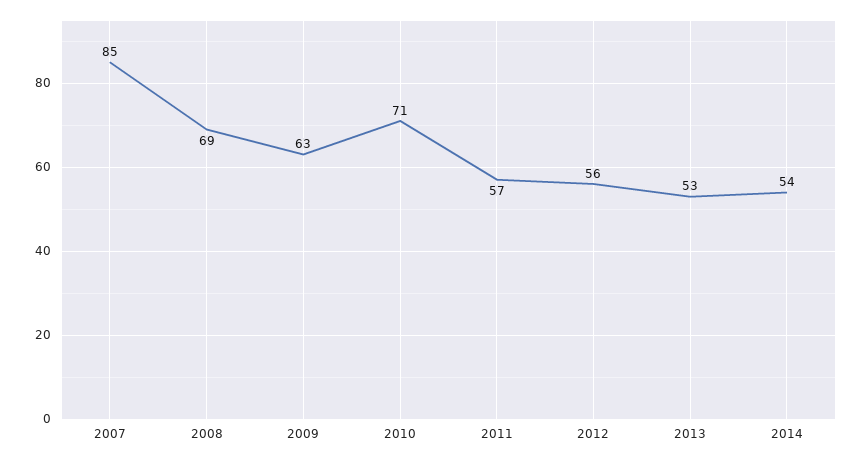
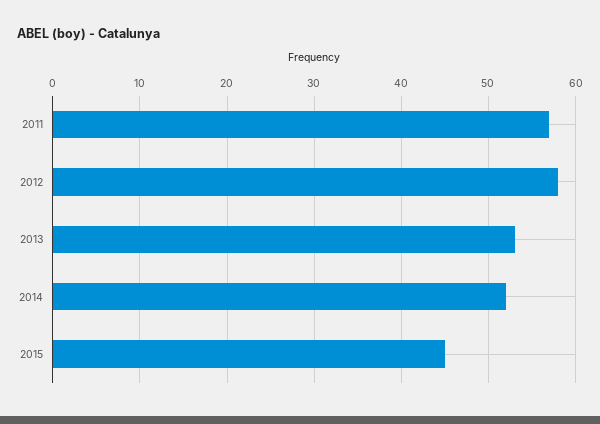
2007: 85 -> none
2008: 69 -> none
2009: 63 -> none
2010: 71 -> none
2012: 56 -> 58
2014: 54 -> 52
2015: none -> 45

